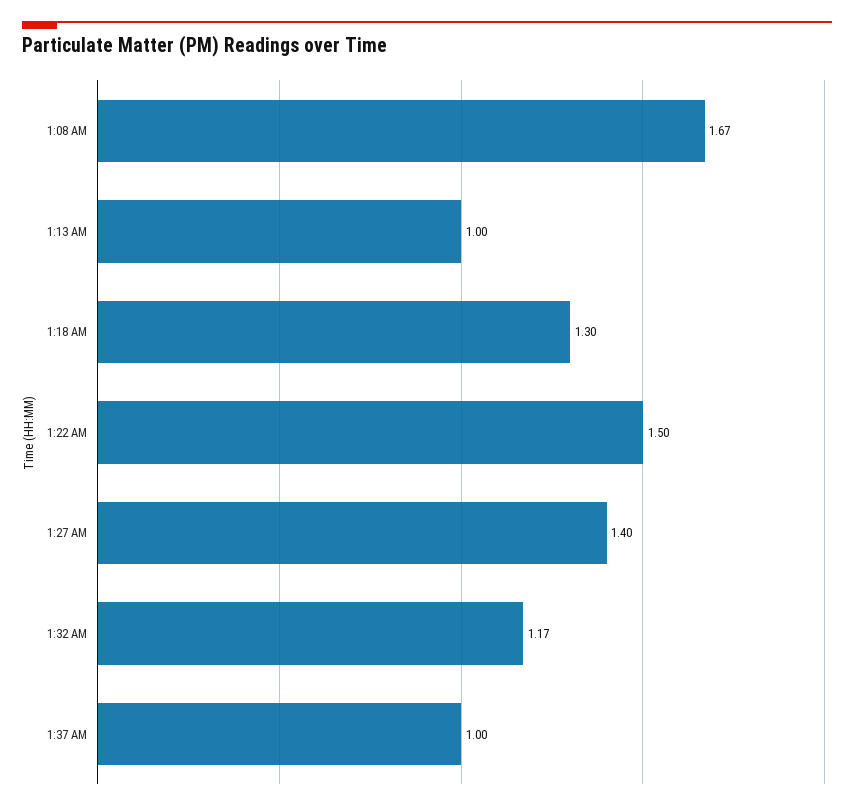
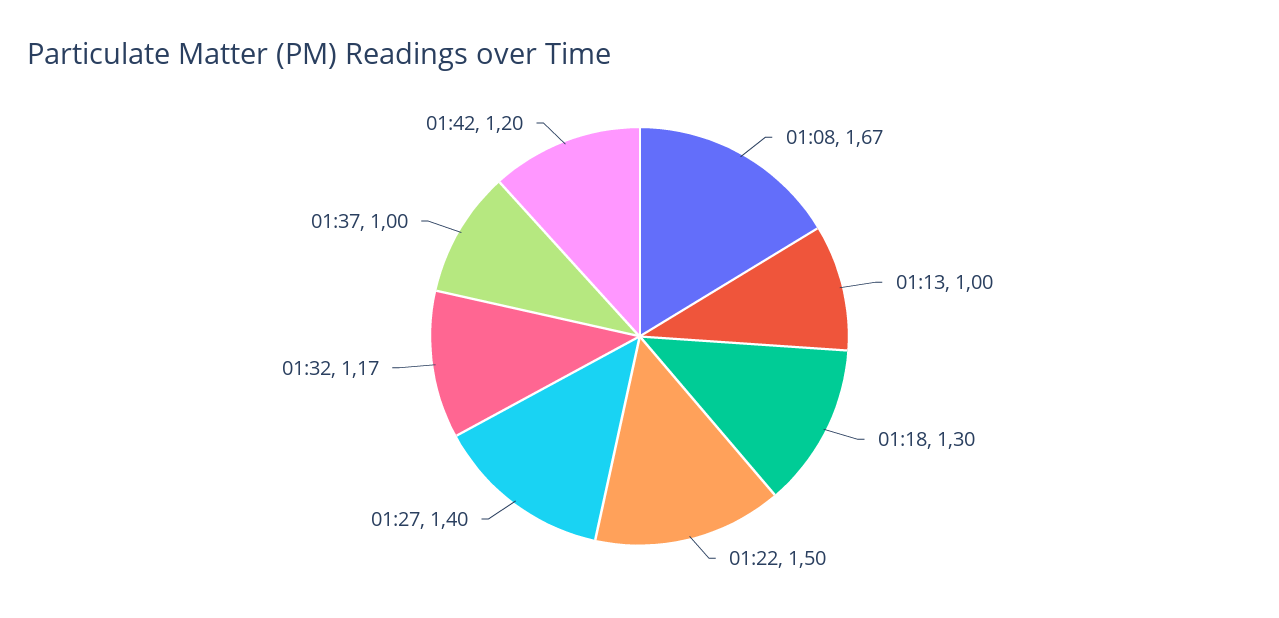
01:42: none -> 1.2

